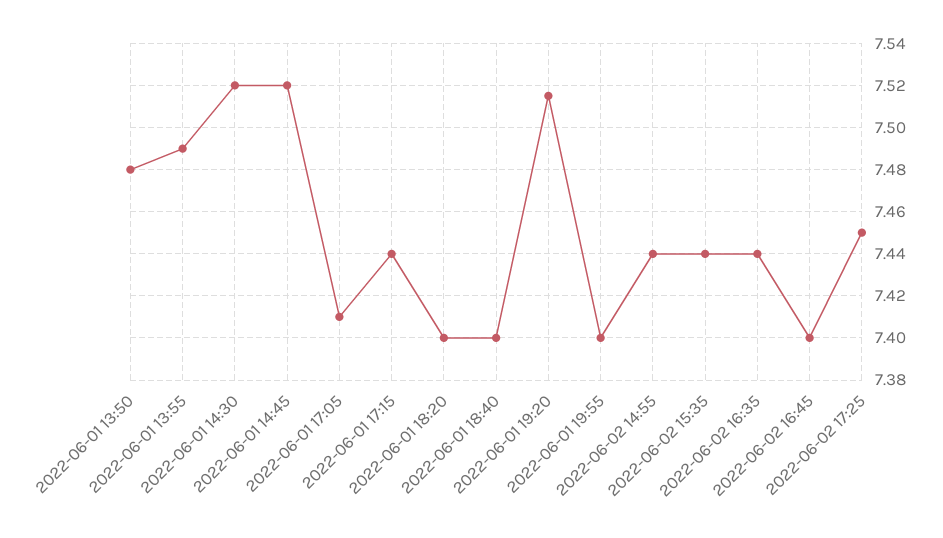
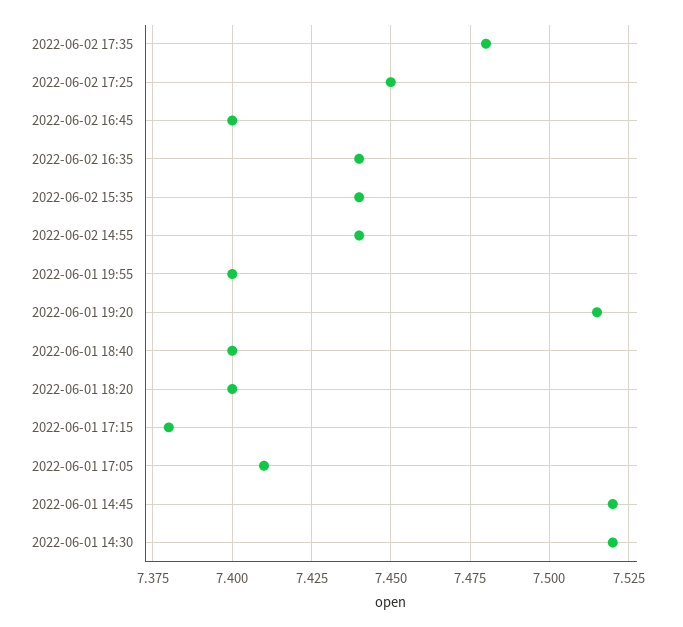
2022-06-01 13:50: 7.48 -> none
2022-06-01 13:55: 7.49 -> none
2022-06-01 17:15: 7.44 -> 7.38
2022-06-02 17:35: none -> 7.48

